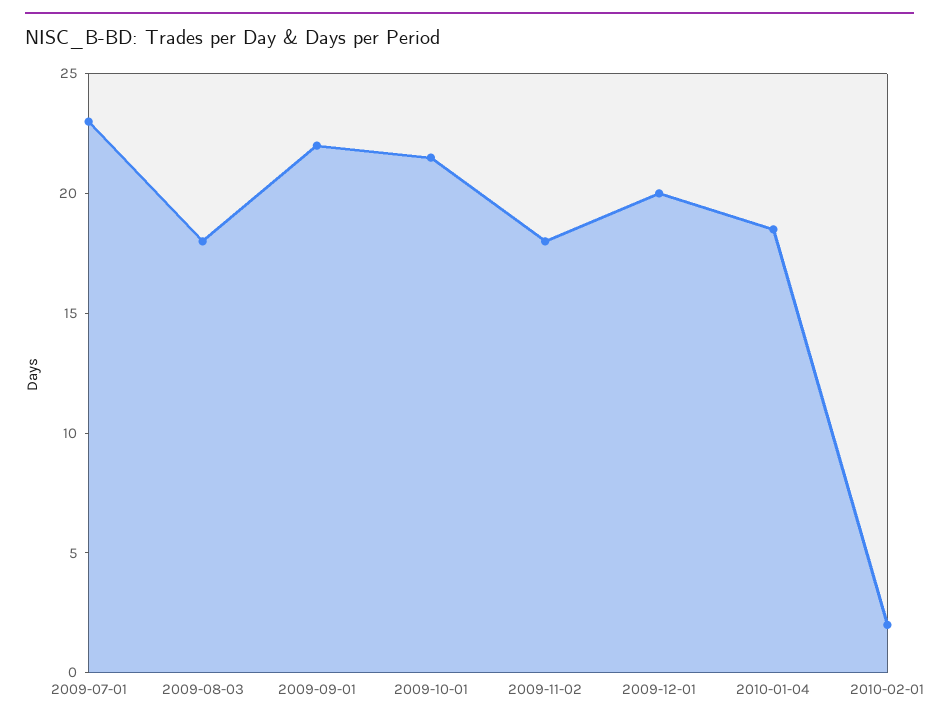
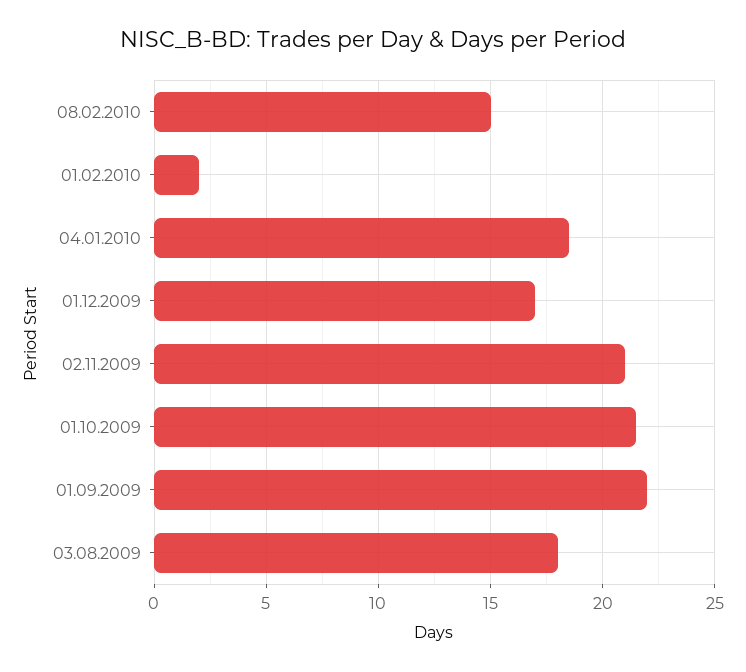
2009-07-01: 23 -> none
2009-11-02: 18 -> 21
2009-12-01: 20 -> 17
08.02.2010: none -> 15

